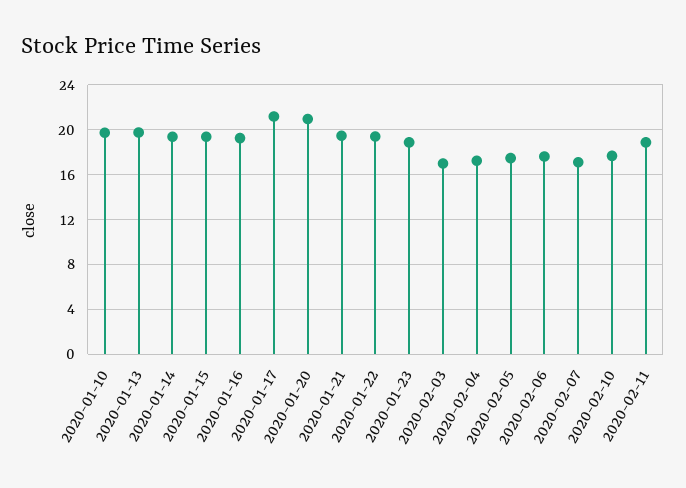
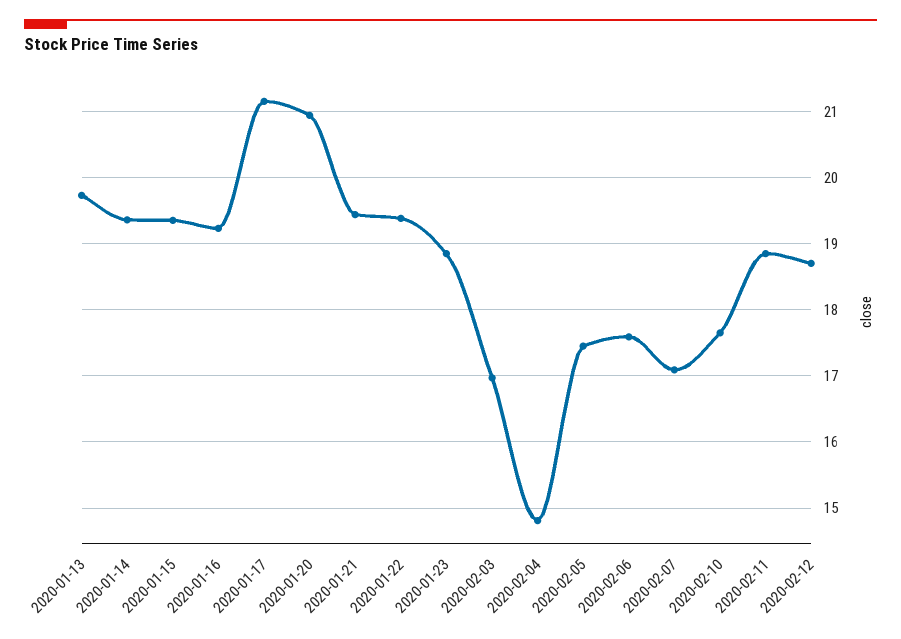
2020-01-10: 20 -> none
2020-02-04: 17 -> 14.8
2020-02-12: none -> 18.7

